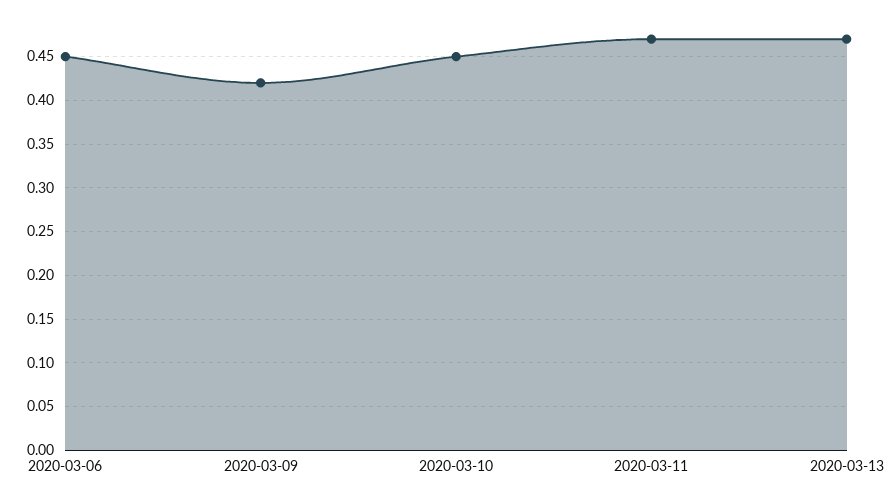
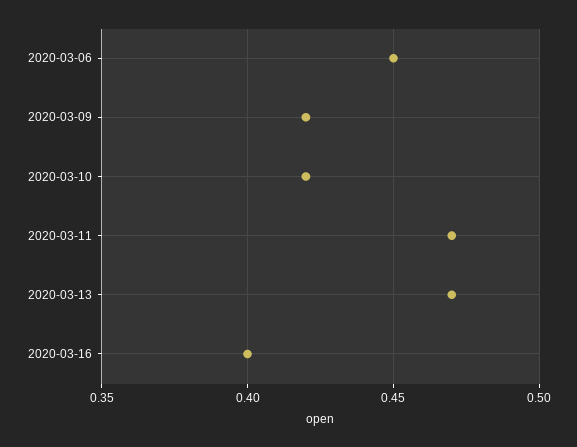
2020-03-10: 0.45 -> 0.42
2020-03-16: none -> 0.4

